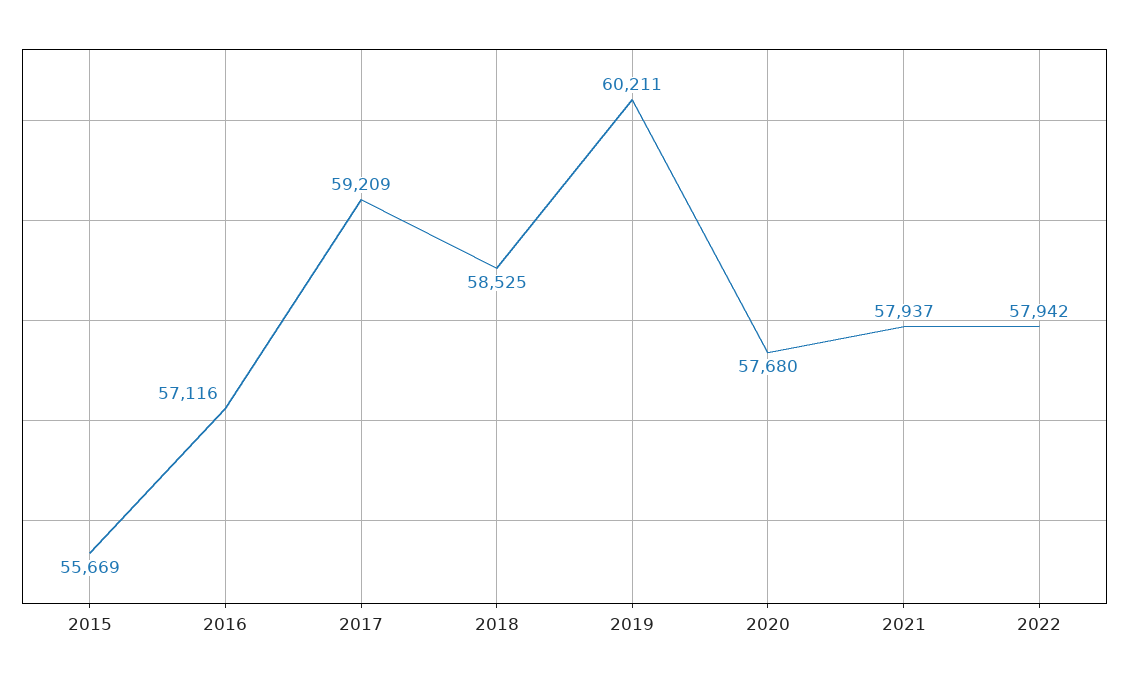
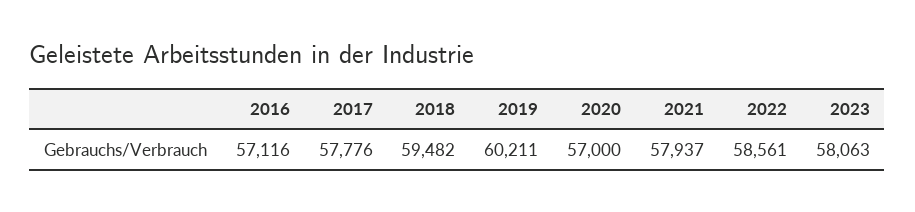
2015: 55669 -> none
2017: 59209 -> 57776
2018: 58525 -> 59482
2020: 57680 -> 57000
2022: 57942 -> 58561
2023: none -> 58063

